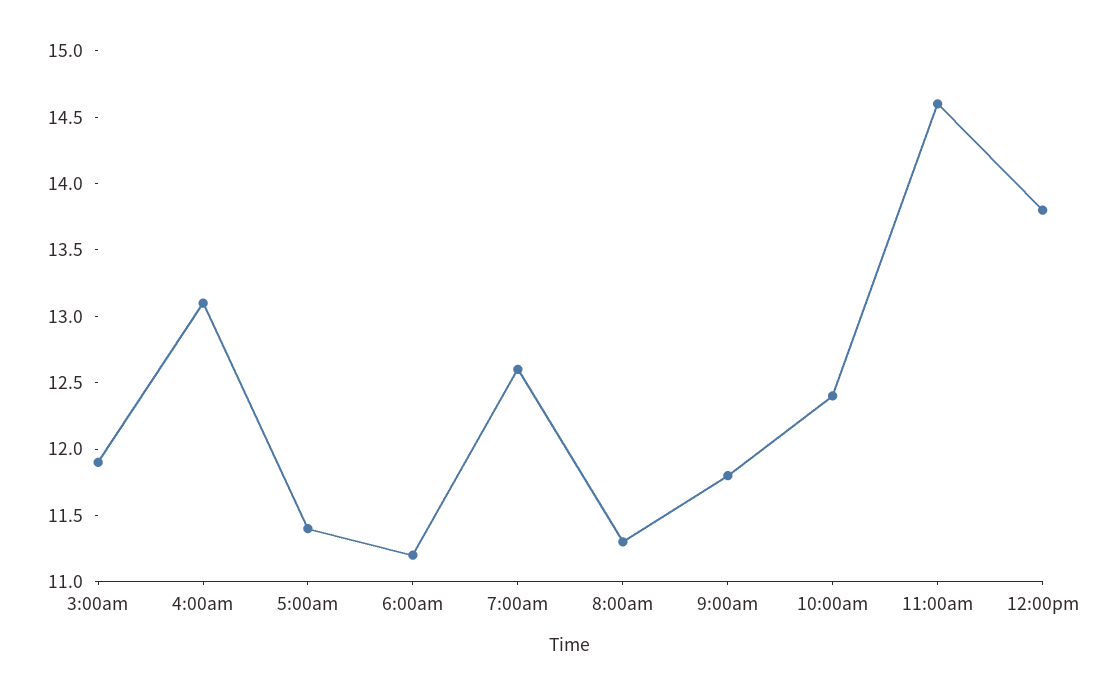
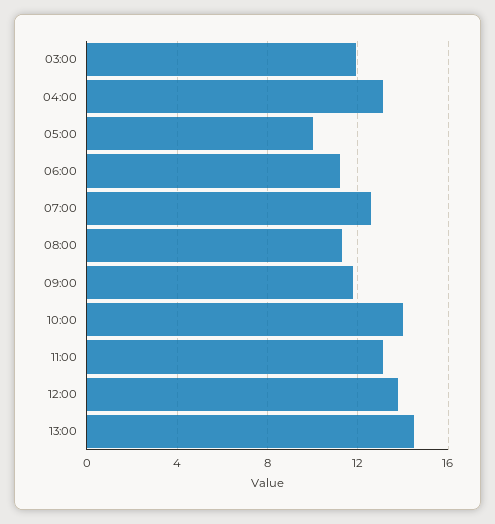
5:00am: 11.4 -> 10
10:00am: 12.4 -> 14
11:00am: 14.6 -> 13
13:00: none -> 14.5

